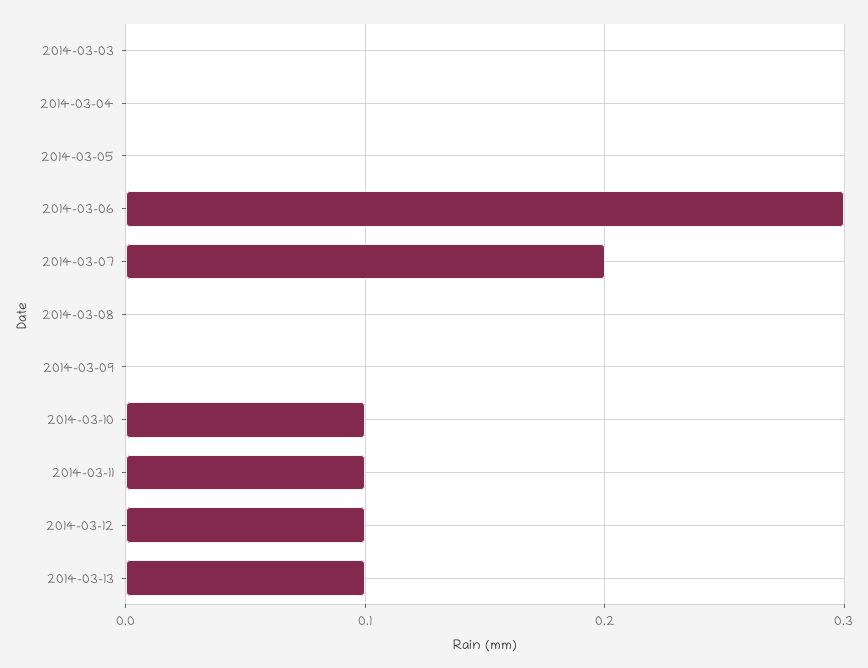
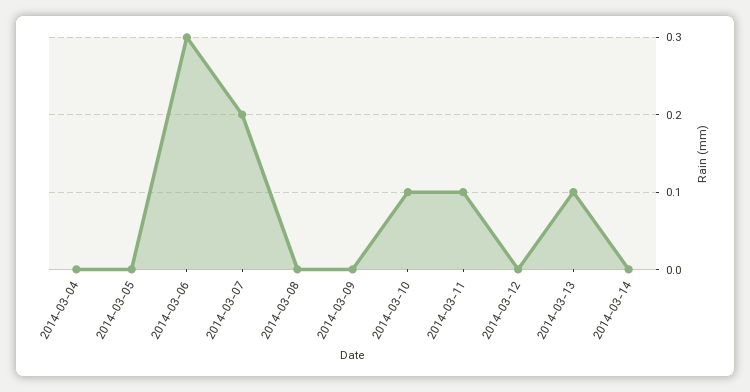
2014-03-03: 0 -> none
2014-03-12: 0.1 -> 0
2014-03-14: none -> 0

